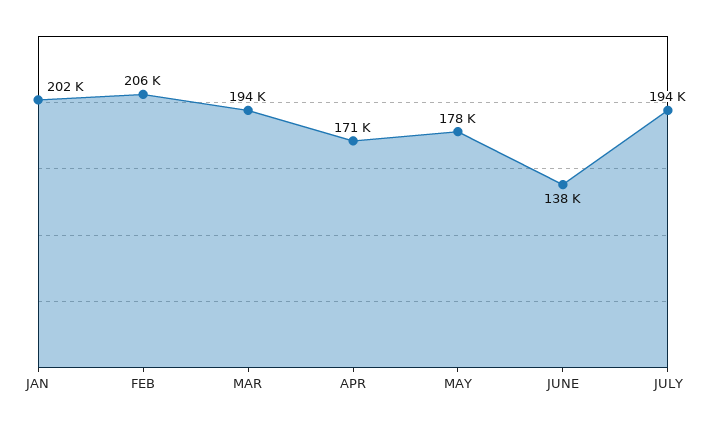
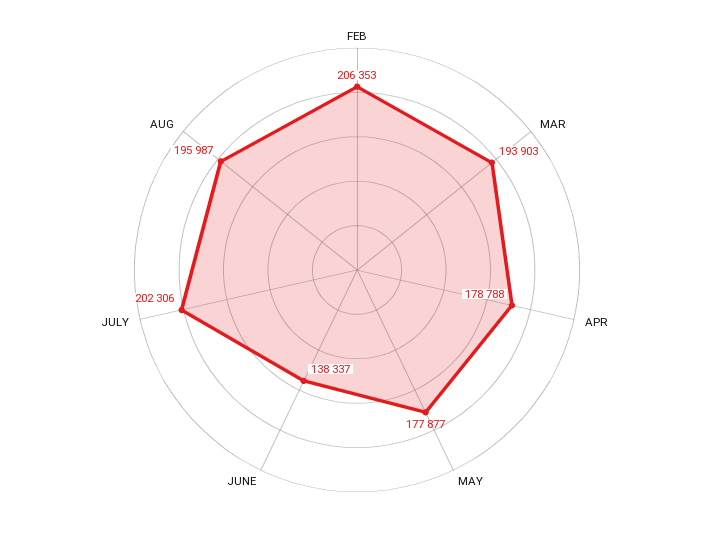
JAN: 202000 -> none
APR: 171000 -> 178788
JULY: 194000 -> 202306
AUG: none -> 195987

